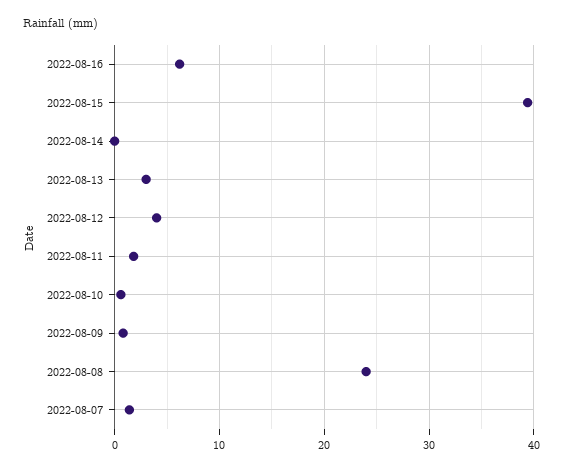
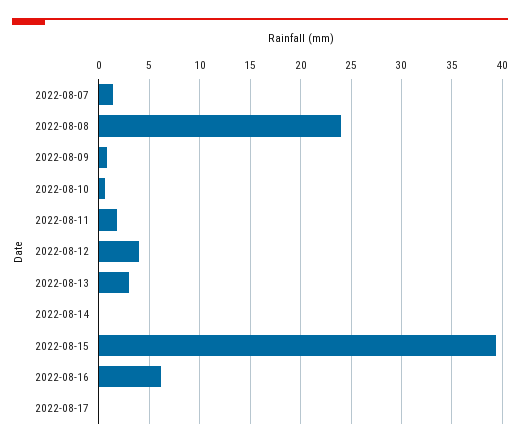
2022-08-17: none -> 0

